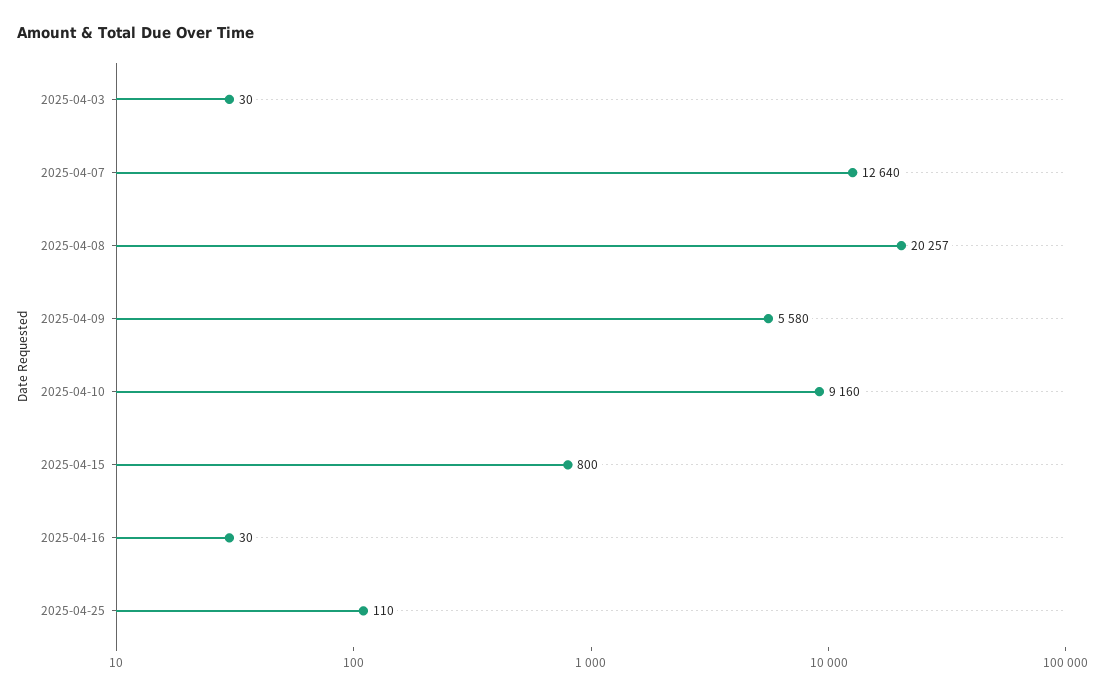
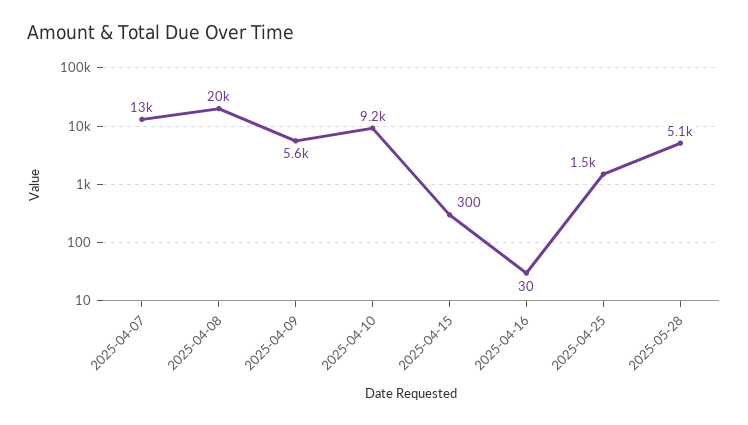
2025-04-03: 30 -> none
2025-04-15: 800 -> 300
2025-04-25: 110 -> 1500
2025-05-28: none -> 5100

